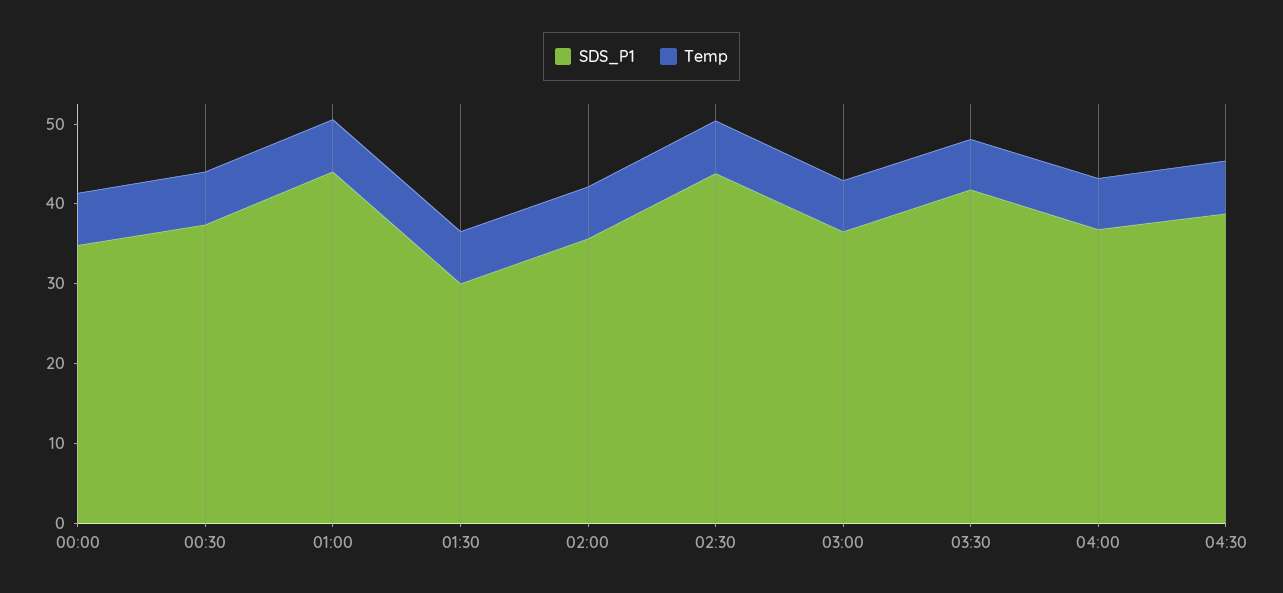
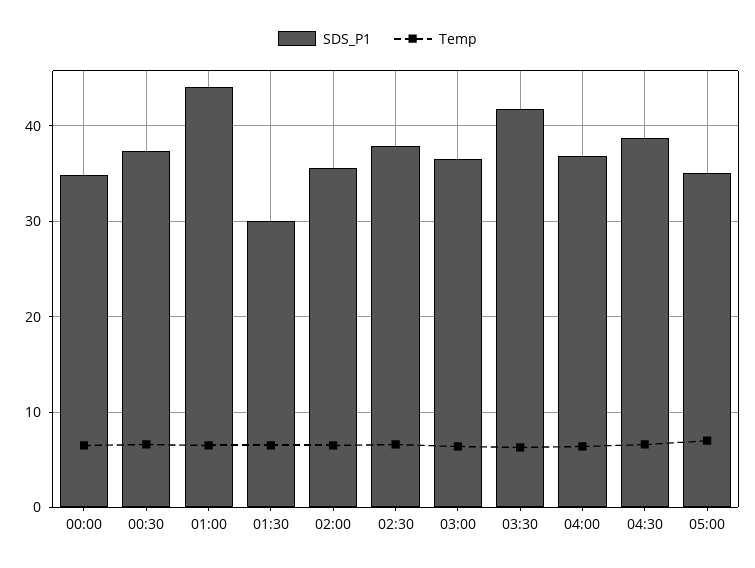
SDS_P1, 02:30: 44 -> 38
SDS_P1, 05:00: none -> 35
Temp, 05:00: none -> 7

